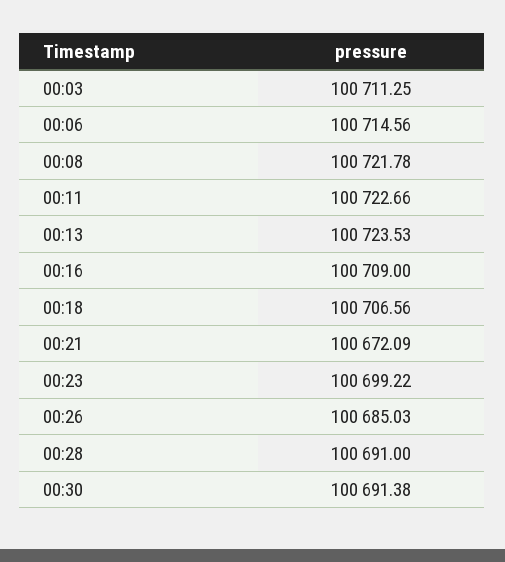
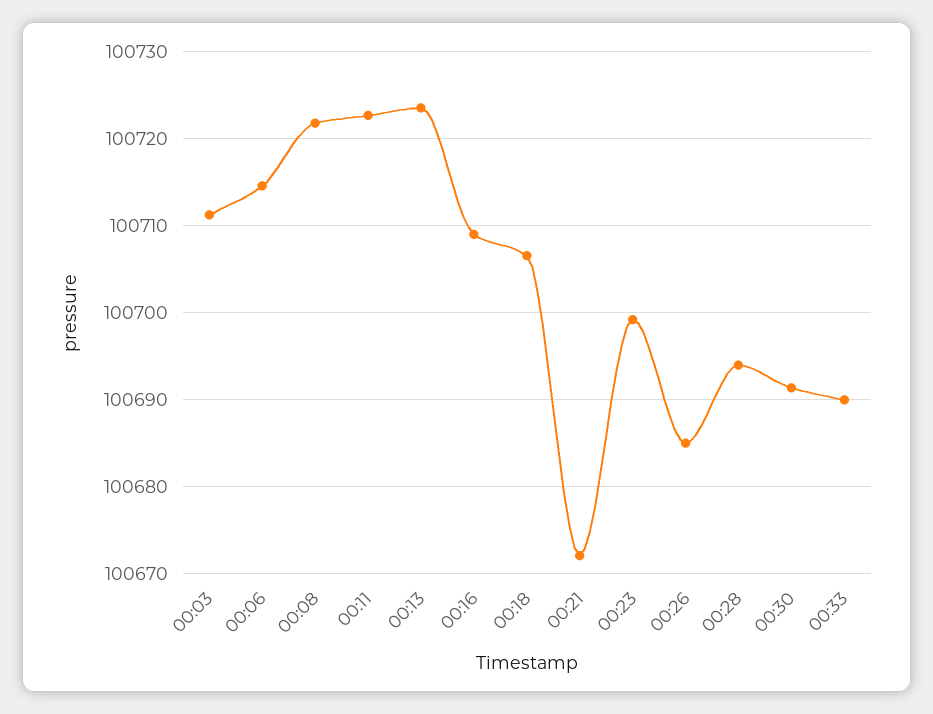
00:28: 100691 -> 100694
00:33: none -> 100690

